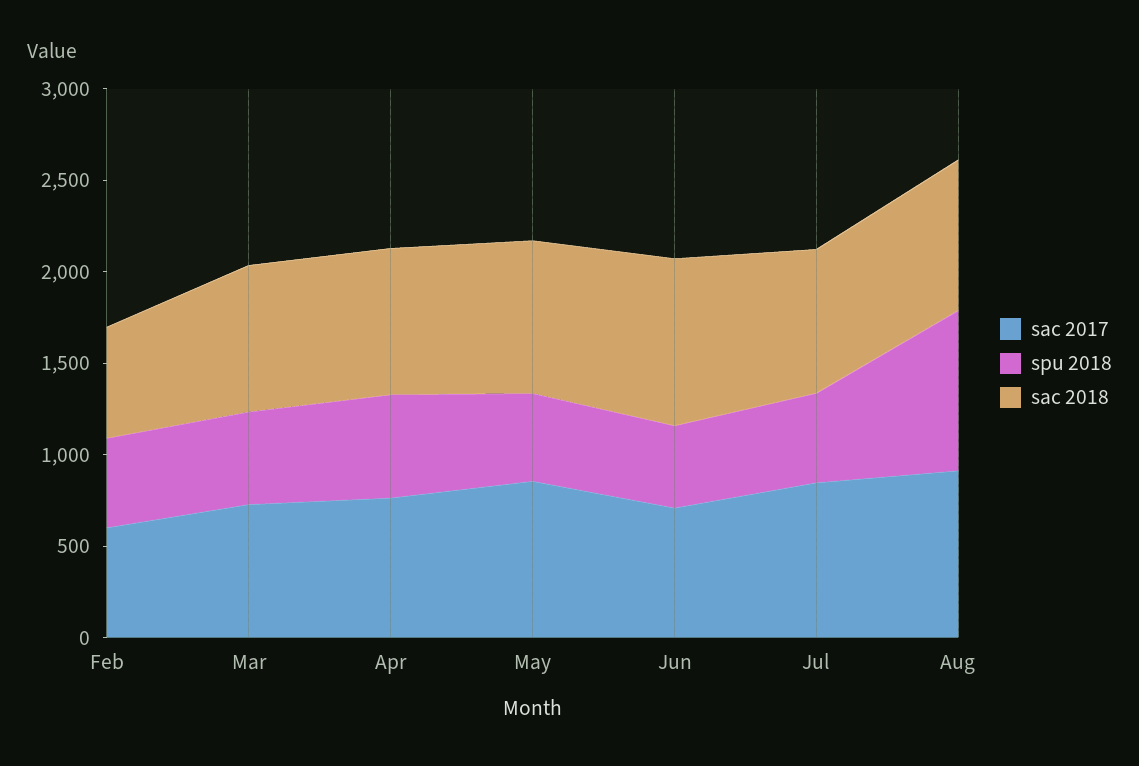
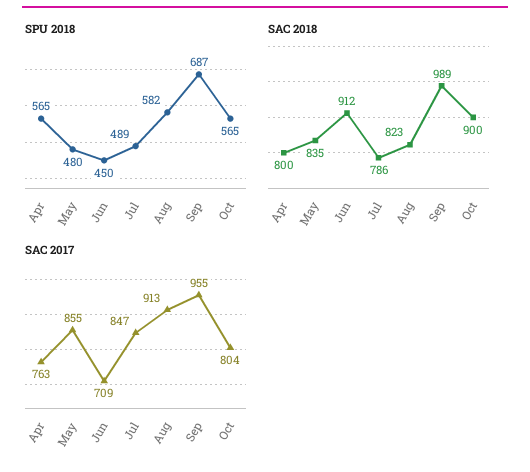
sac 2017, Feb: 600 -> none
spu 2018, Feb: 500 -> none
sac 2018, Feb: 600 -> none
sac 2017, Mar: 700 -> none
spu 2018, Mar: 500 -> none
sac 2018, Mar: 800 -> none
spu 2018, Aug: 900 -> 582
spu 2018, Sep: none -> 687
spu 2018, Oct: none -> 565
sac 2018, Sep: none -> 989
sac 2018, Oct: none -> 900
sac 2017, Sep: none -> 955
sac 2017, Oct: none -> 804

